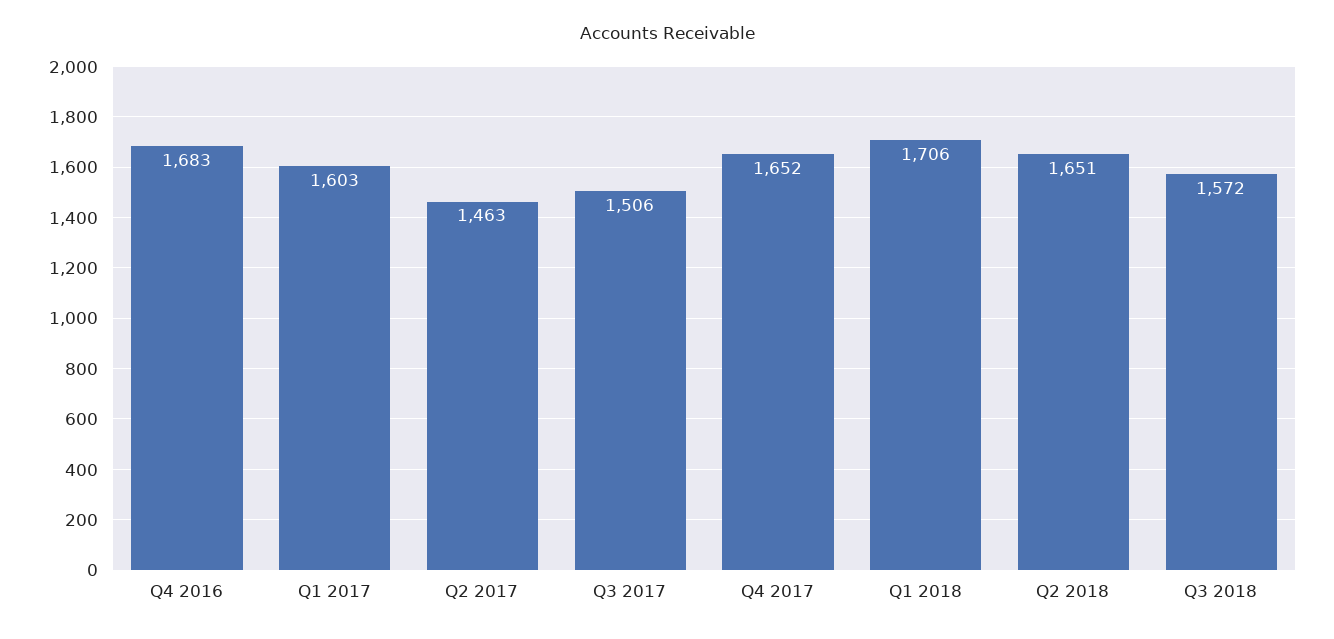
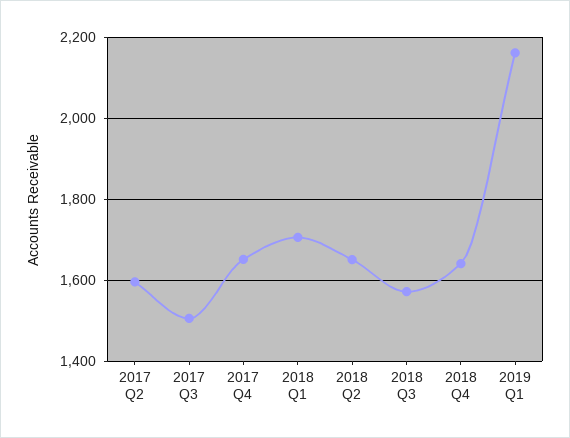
Q4 2016: 1683 -> none
Q1 2017: 1603 -> none
Q2 2017: 1463 -> 1600
2018 Q4: none -> 1640
2019 Q1: none -> 2160

